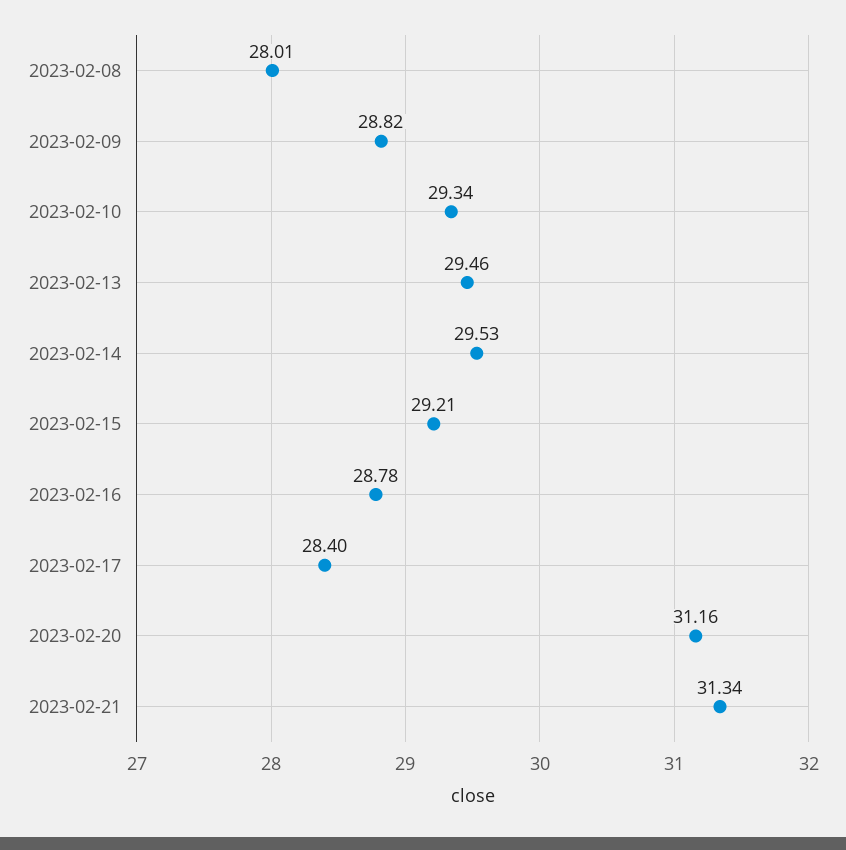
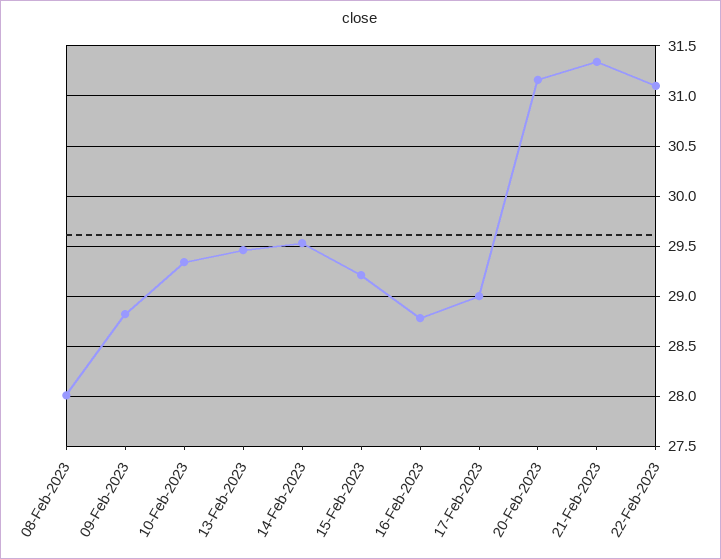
2023-02-17: 28.4 -> 29
22-Feb-2023: none -> 31.1

